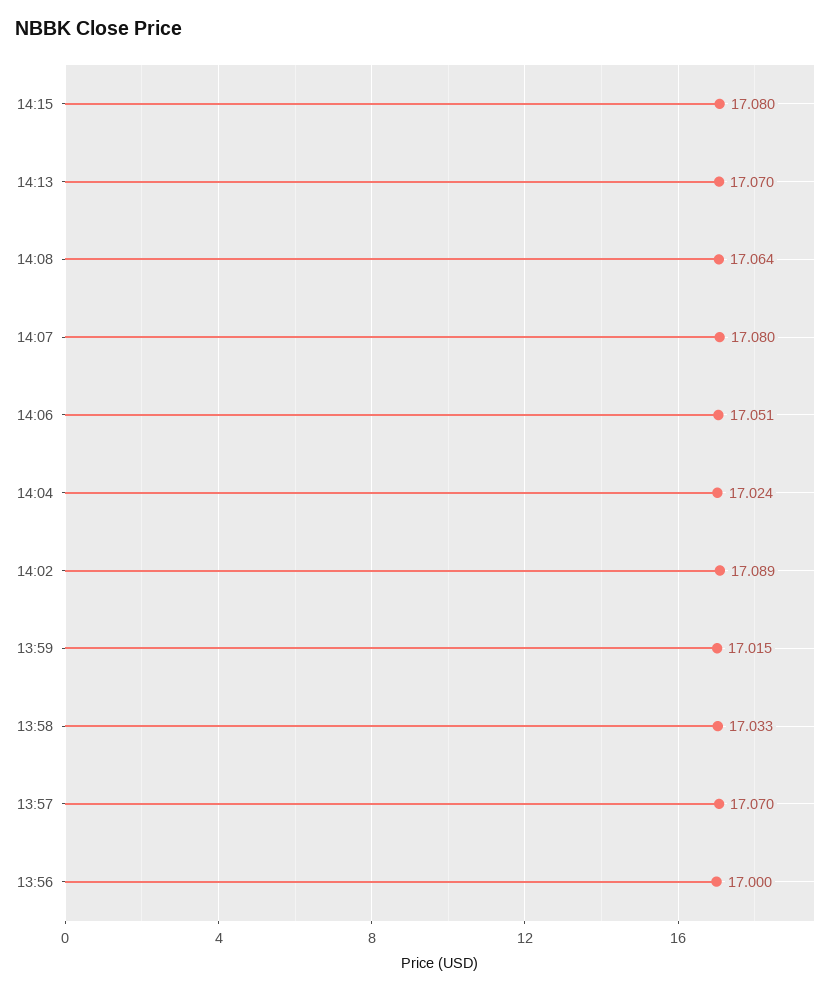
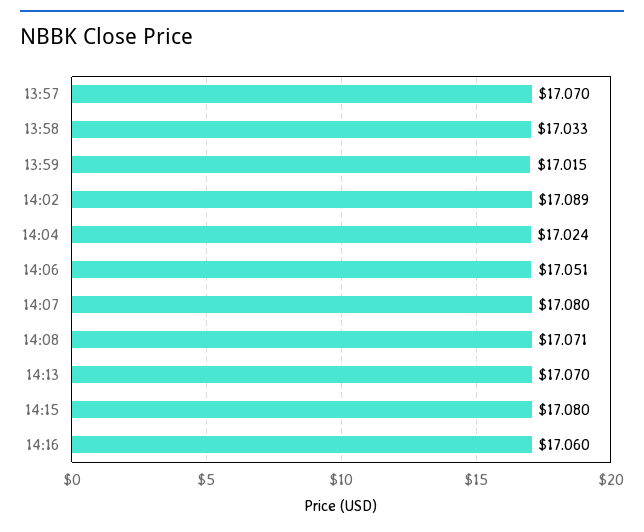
14:08: 17.064 -> 17.071
13:56: 17 -> none
14:16: none -> 17.06

